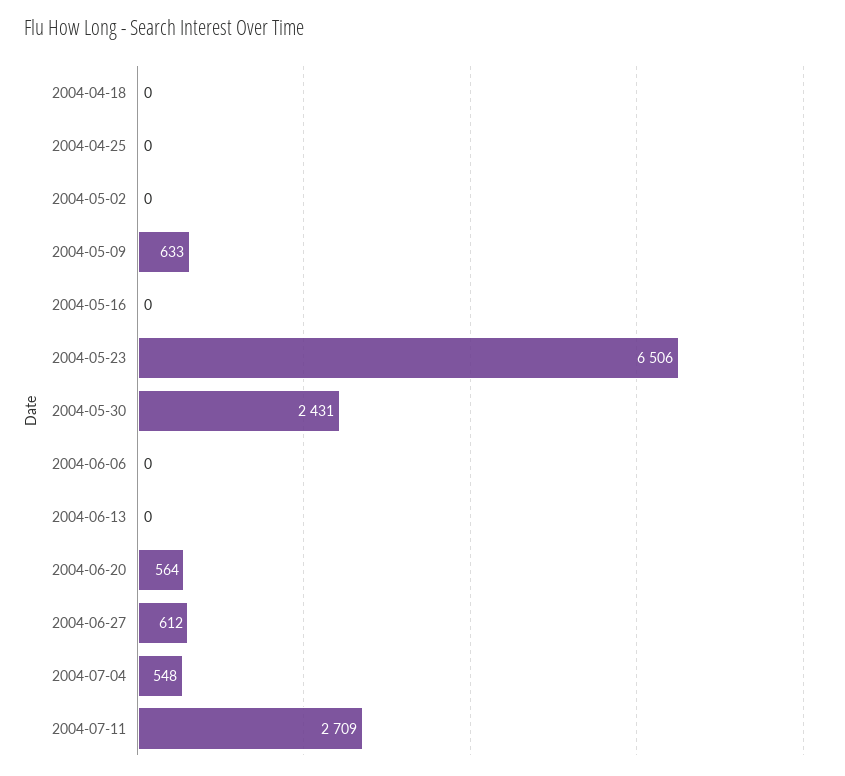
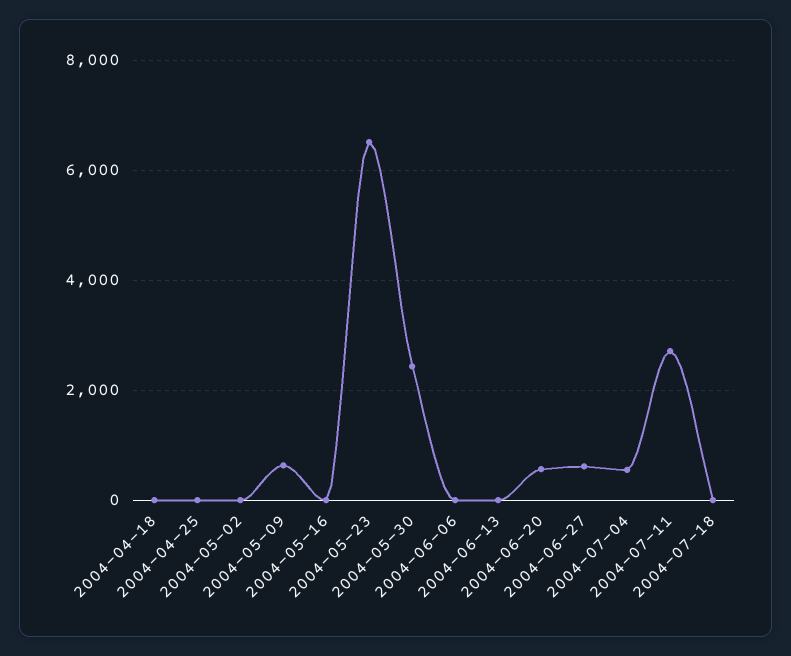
2004-07-18: none -> 0

